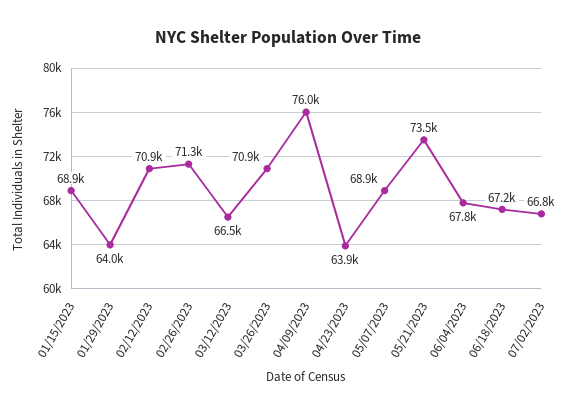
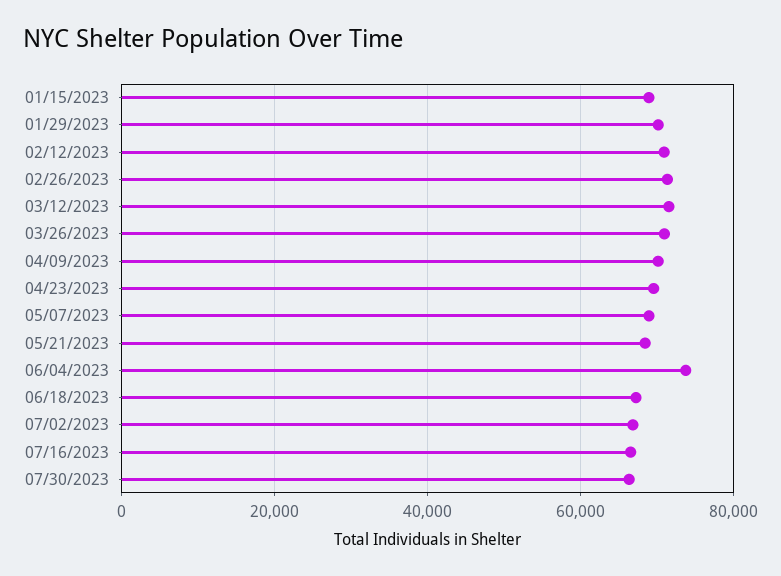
01/29/2023: 64000 -> 70000
03/12/2023: 66500 -> 72000
04/09/2023: 76000 -> 70000
04/23/2023: 63900 -> 70000
05/21/2023: 73500 -> 68000
06/04/2023: 67800 -> 74000
07/16/2023: none -> 66000
07/30/2023: none -> 66000

